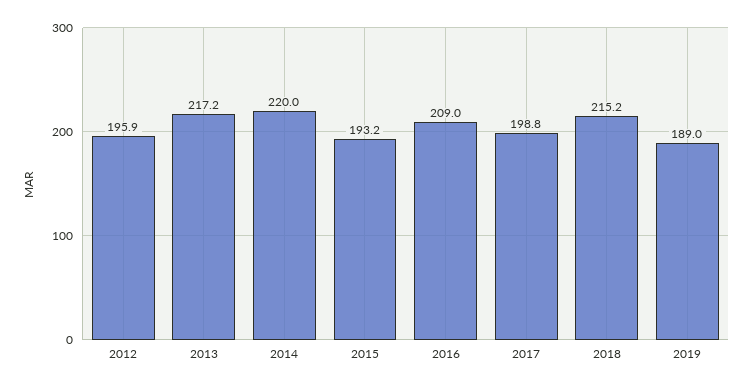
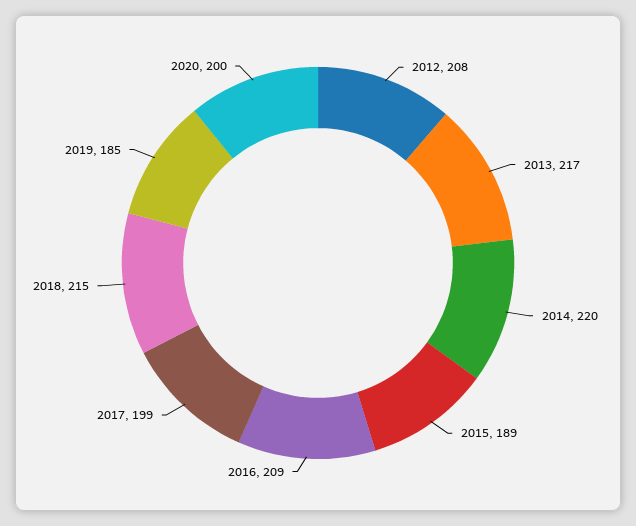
2012: 195.9 -> 208
2015: 193.2 -> 189
2019: 189 -> 185
2020: none -> 200

